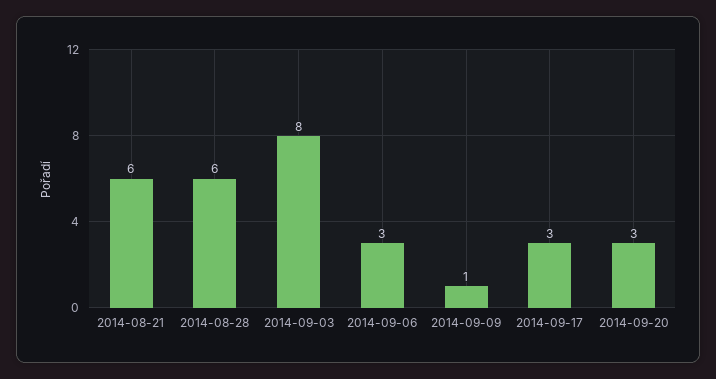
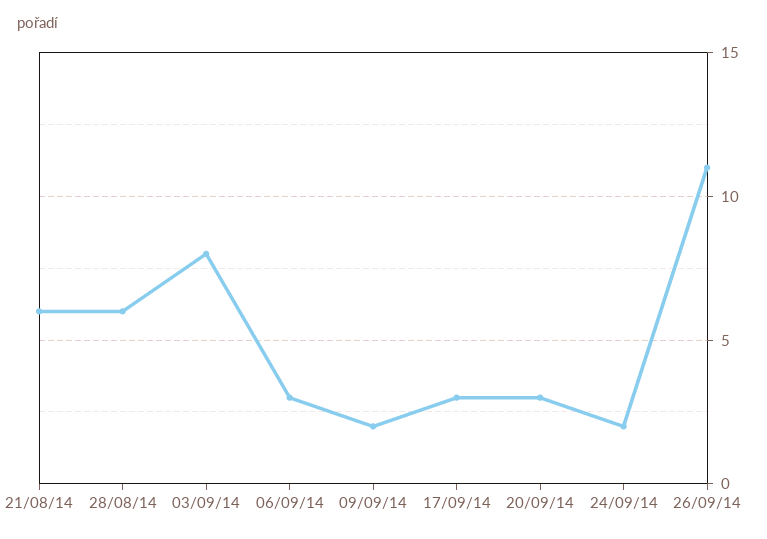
2014-09-09: 1 -> 2
24/09/14: none -> 2
26/09/14: none -> 11

